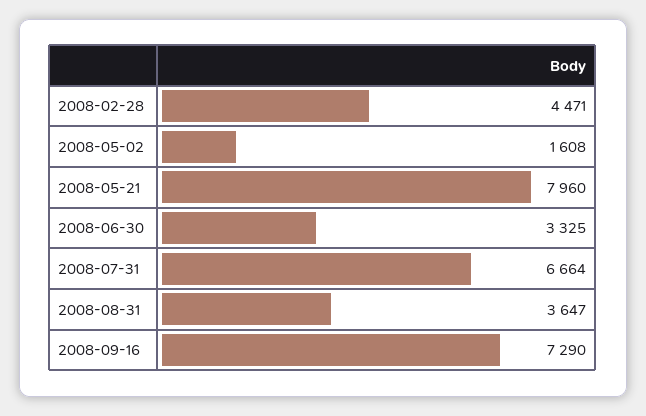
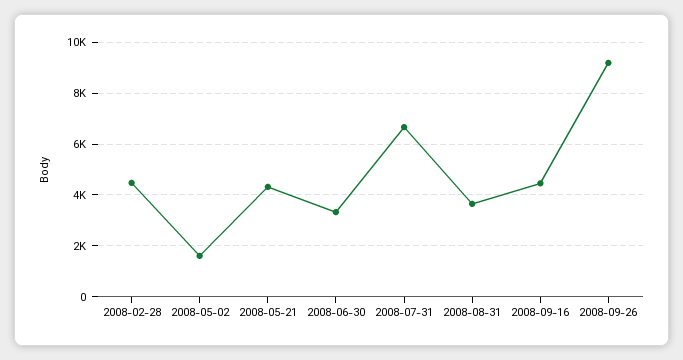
2008-05-21: 7960 -> 4250
2008-09-16: 7290 -> 4500
2008-09-26: none -> 9250

